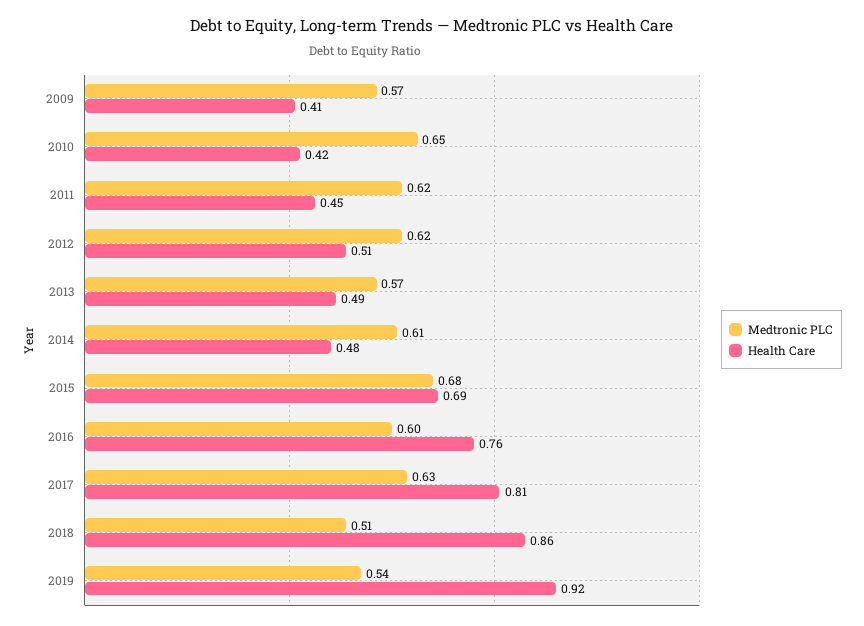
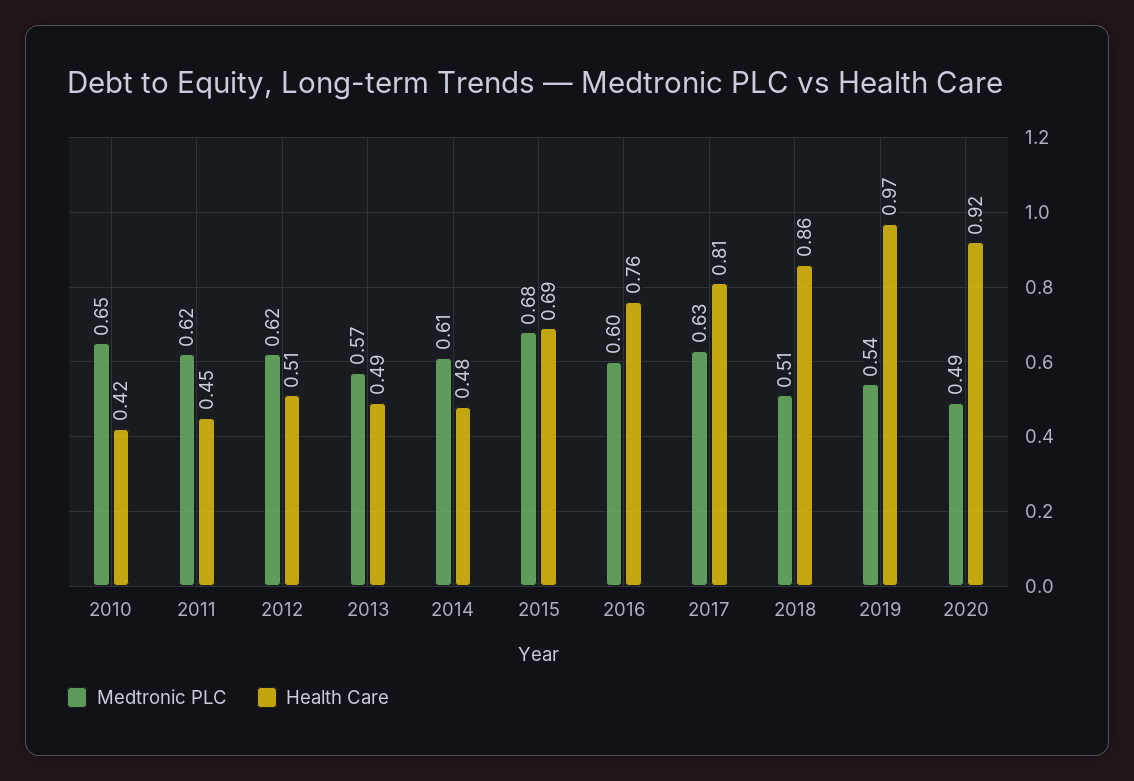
Medtronic PLC, 2009: 0.57 -> none
Health Care, 2009: 0.41 -> none
Health Care, 2019: 0.92 -> 0.97
Medtronic PLC, 2020: none -> 0.49
Health Care, 2020: none -> 0.92

